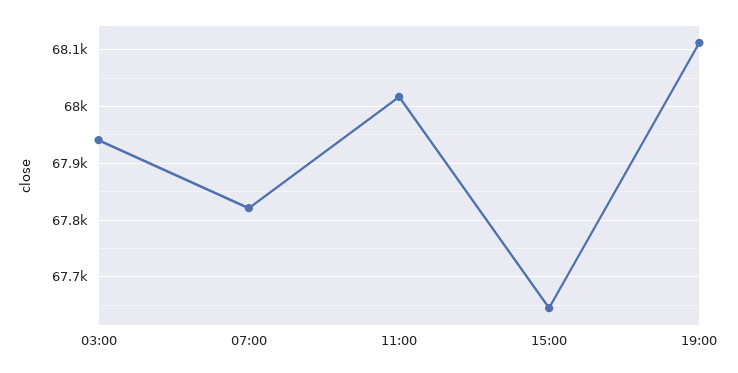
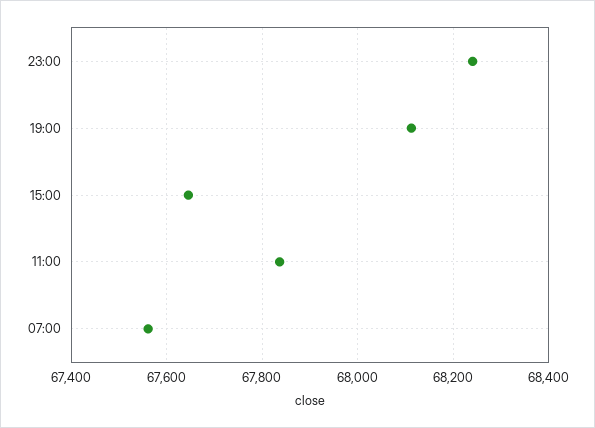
03:00: 67940 -> none
07:00: 67820 -> 67560
11:00: 68020 -> 67840
23:00: none -> 68240

